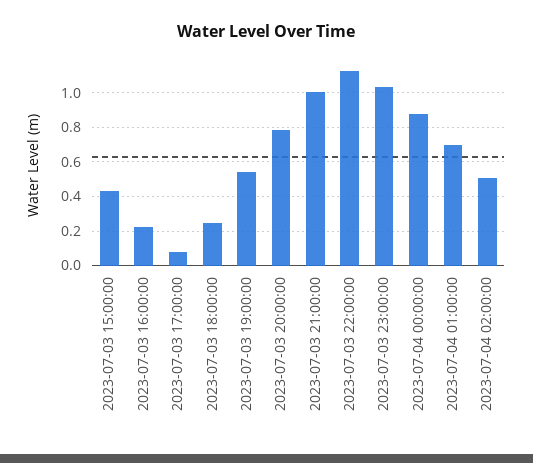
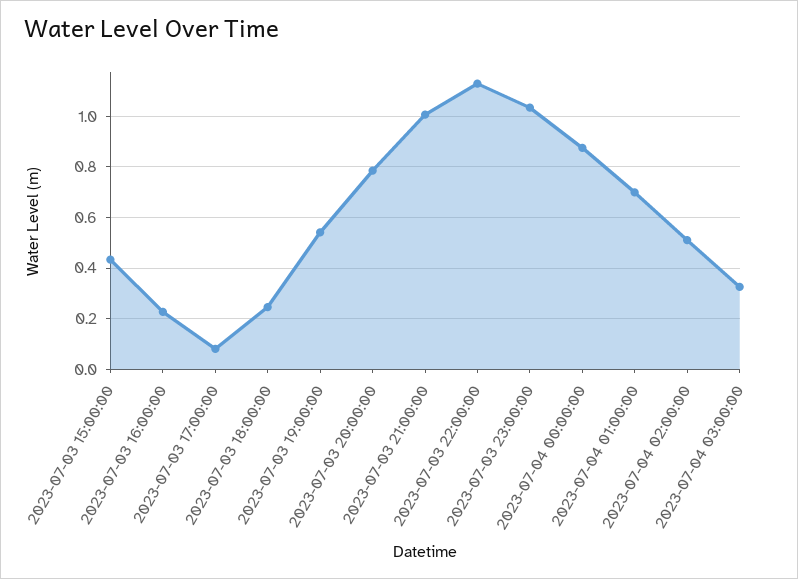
2023-07-04 03:00:00: none -> 0.325

